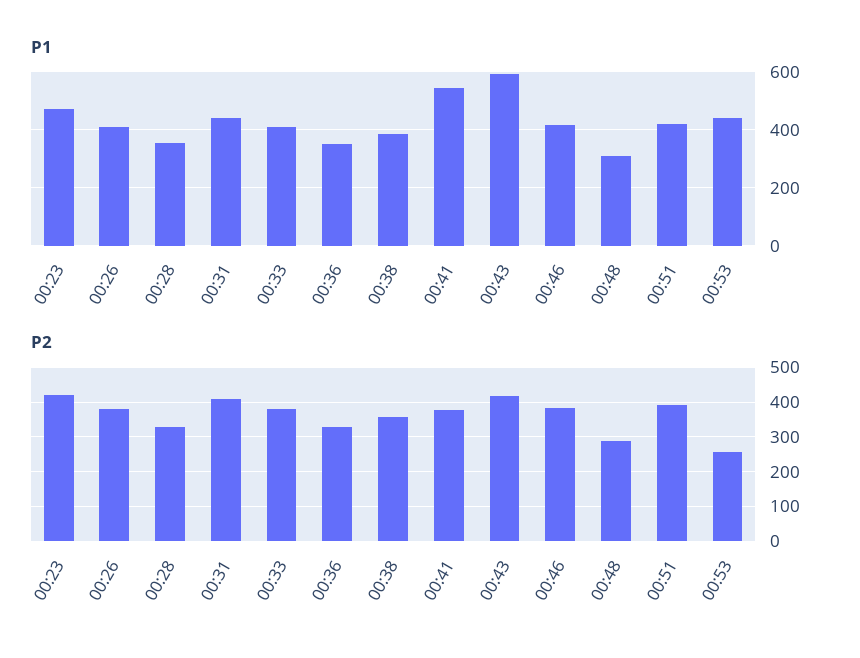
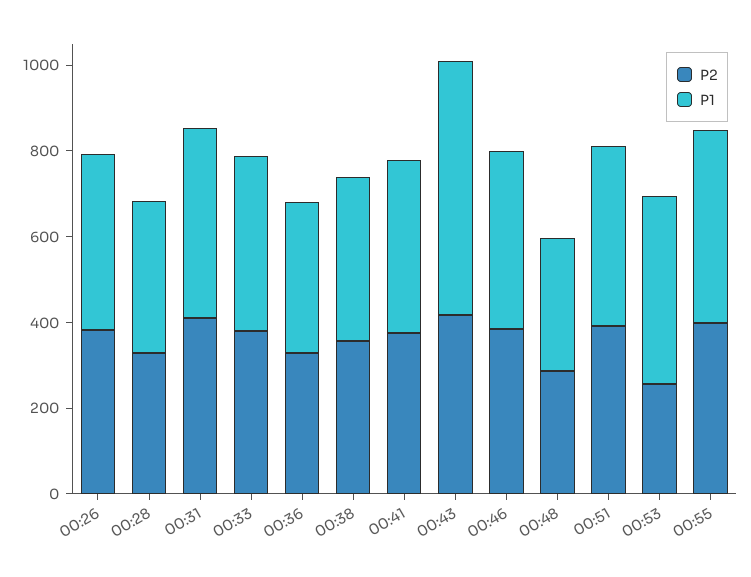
P1, 00:23: 475 -> none
P1, 00:41: 550 -> 400
P2, 00:23: 420 -> none
P2, 00:55: none -> 400
P1, 00:55: none -> 450

